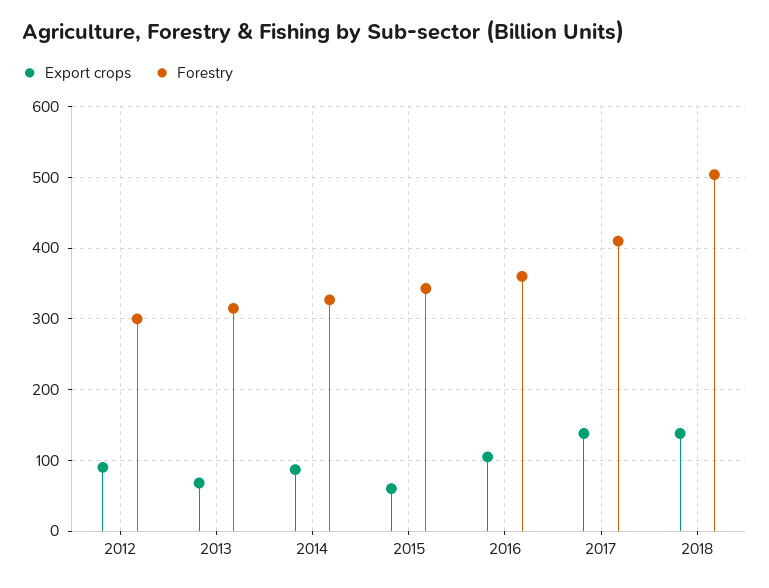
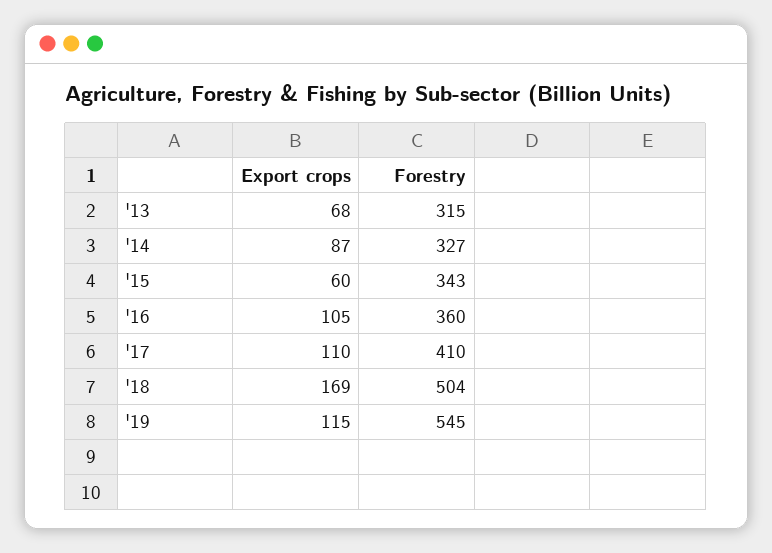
Export crops, 2012: 90 -> none
Forestry, 2012: 300 -> none
Export crops, 2017: 140 -> 110
Export crops, 2018: 140 -> 169
Export crops, '19: none -> 115
Forestry, '19: none -> 545

